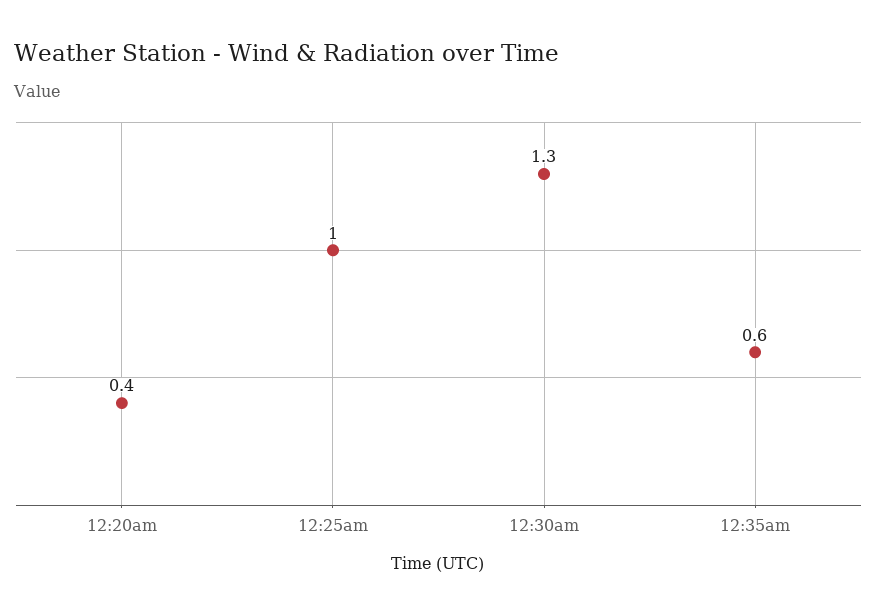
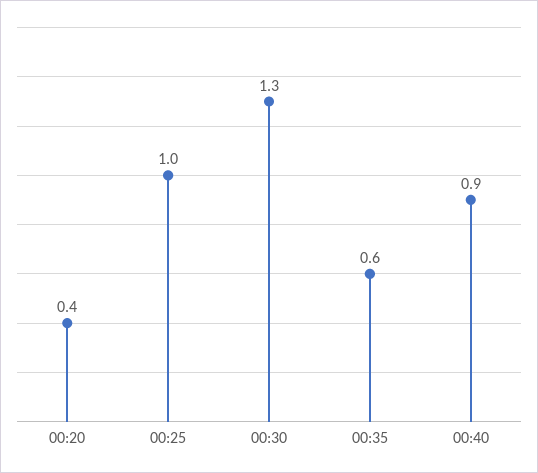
00:40: none -> 0.9

